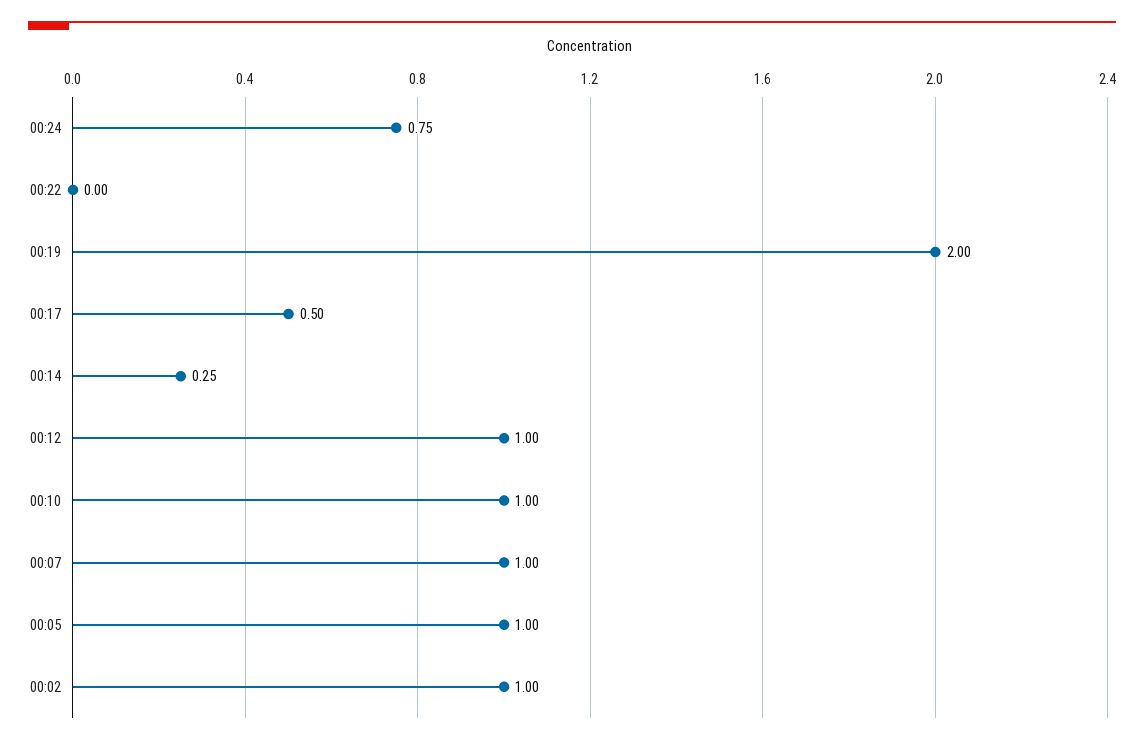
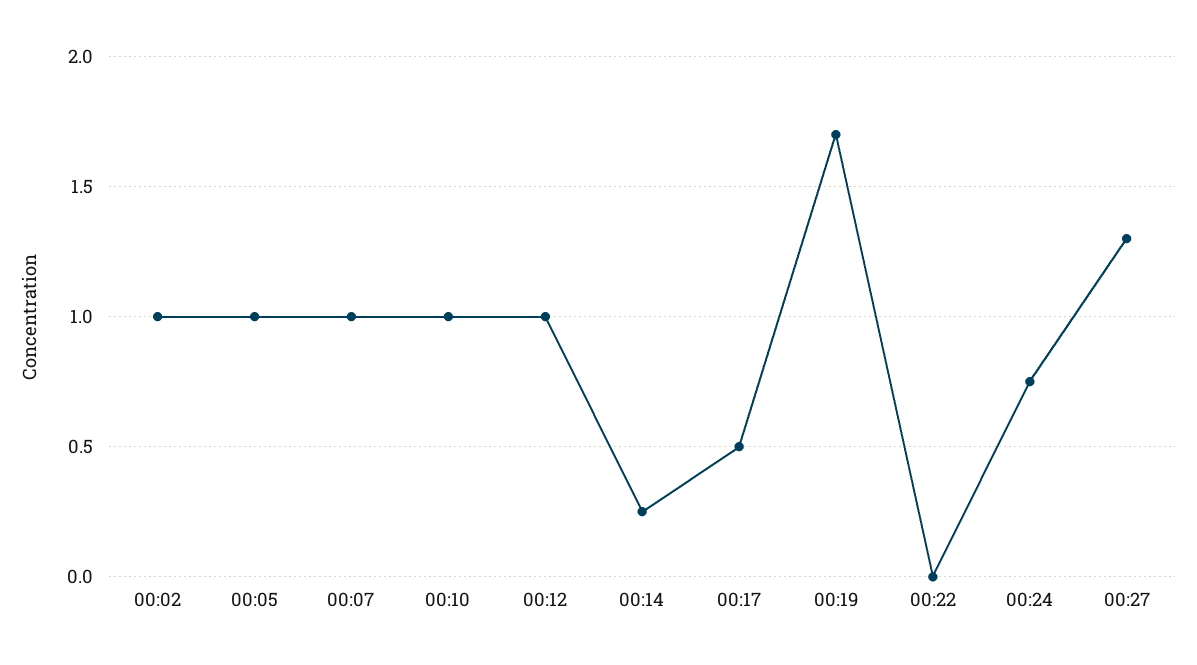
00:19: 2 -> 1.7
00:27: none -> 1.3

